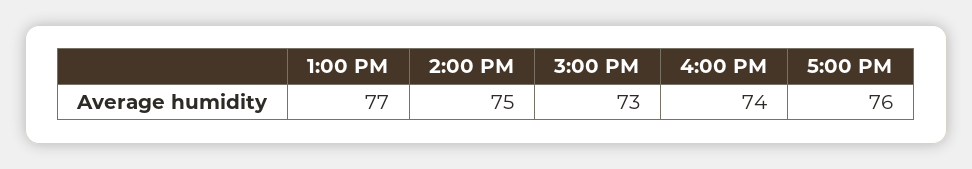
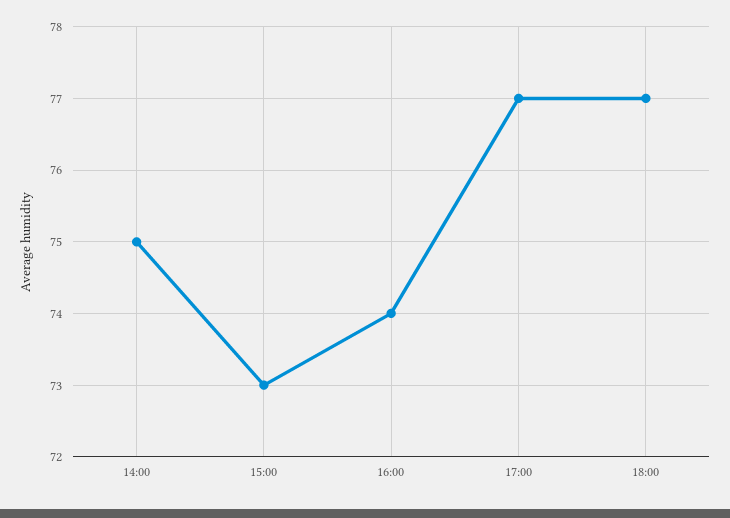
1:00 PM: 77 -> none
5:00 PM: 76 -> 77
18:00: none -> 77

